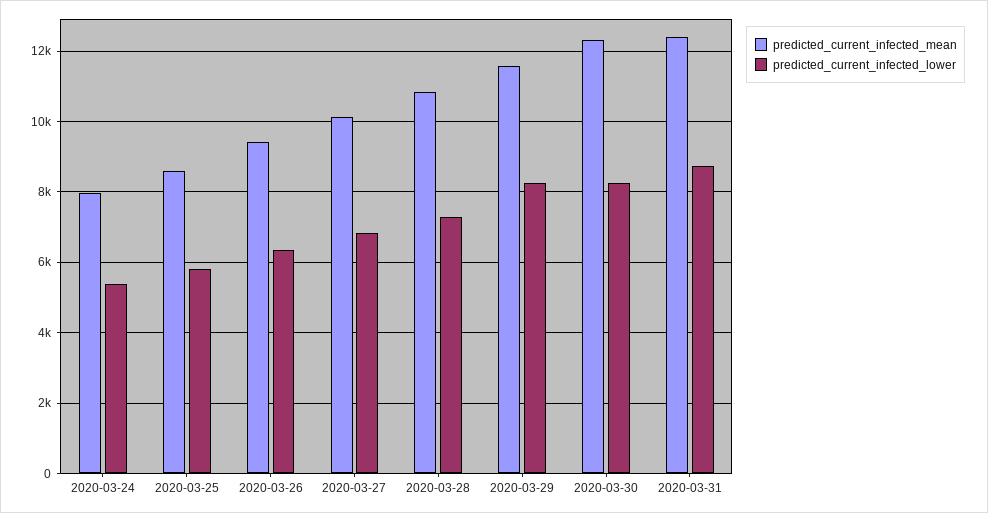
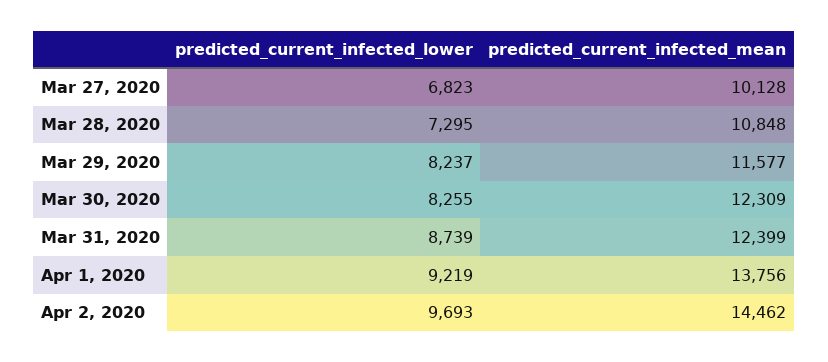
predicted_current_infected_mean, 2020-03-24: 8000 -> none
predicted_current_infected_lower, 2020-03-24: 5400 -> none
predicted_current_infected_mean, 2020-03-25: 8600 -> none
predicted_current_infected_lower, 2020-03-25: 5800 -> none
predicted_current_infected_mean, 2020-03-26: 9400 -> none
predicted_current_infected_lower, 2020-03-26: 6400 -> none
predicted_current_infected_lower, Apr 1, 2020: none -> 9219
predicted_current_infected_mean, Apr 1, 2020: none -> 13756
predicted_current_infected_lower, Apr 2, 2020: none -> 9693
predicted_current_infected_mean, Apr 2, 2020: none -> 14462

